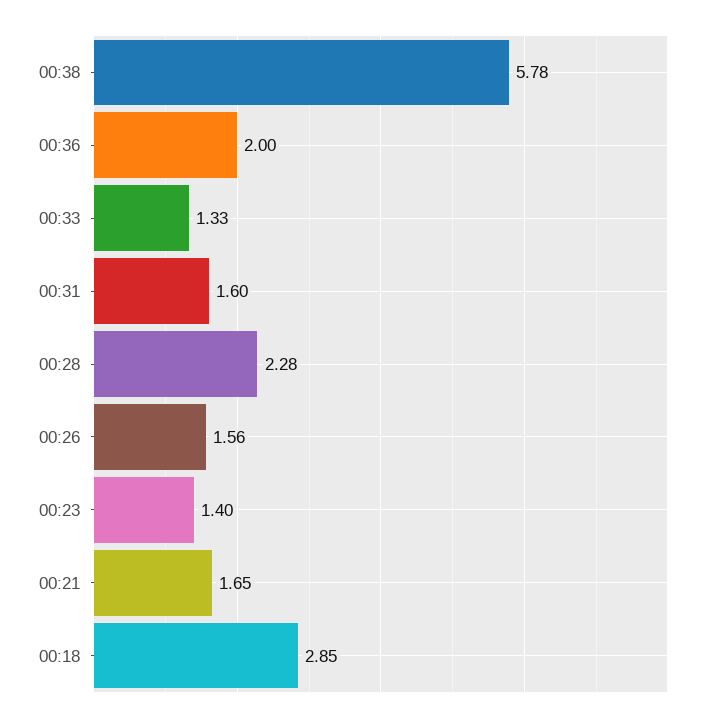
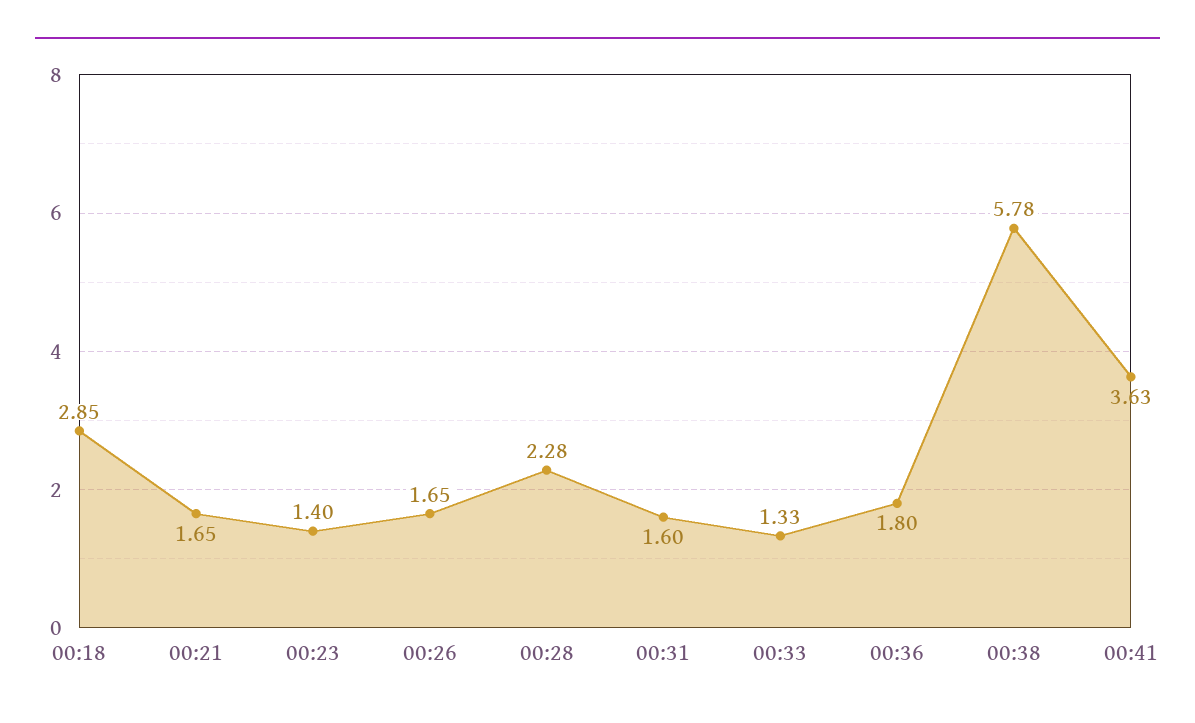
00:36: 2 -> 1.8
00:26: 1.56 -> 1.65
00:41: none -> 3.63

